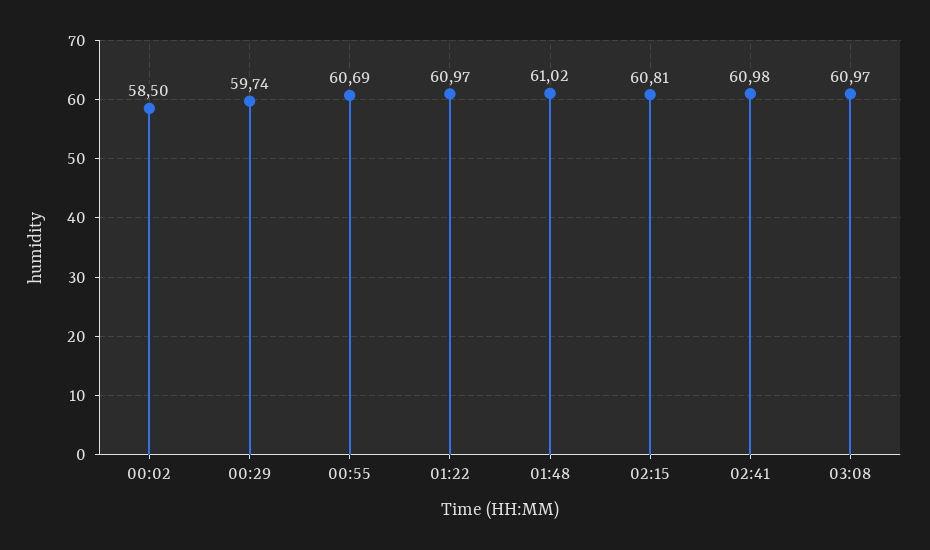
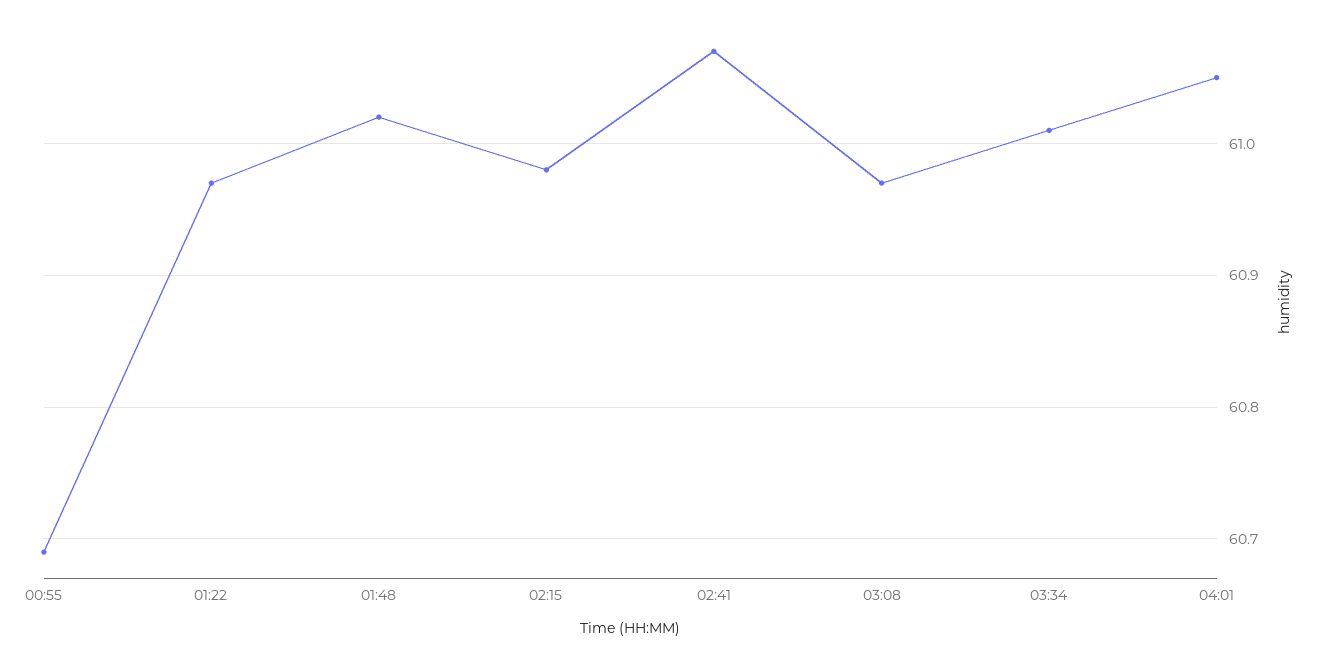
00:02: 58.5 -> none
00:29: 59.74 -> none
02:15: 60.81 -> 60.98
02:41: 60.98 -> 61.07
03:34: none -> 61.01
04:01: none -> 61.05

